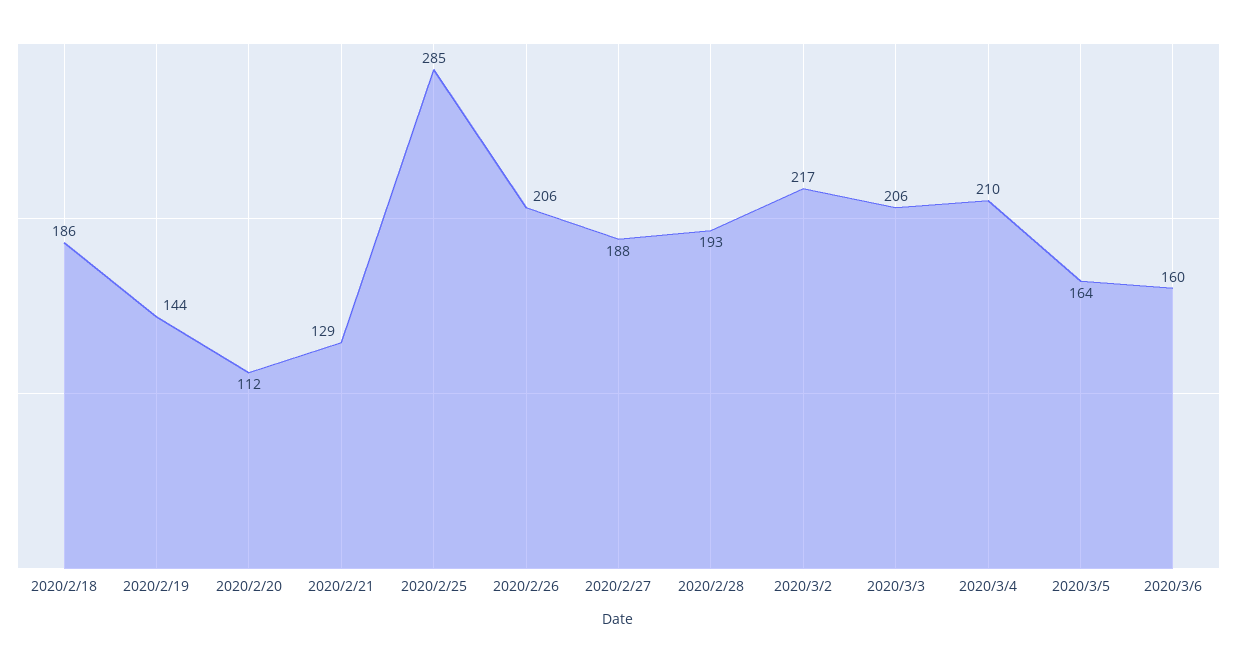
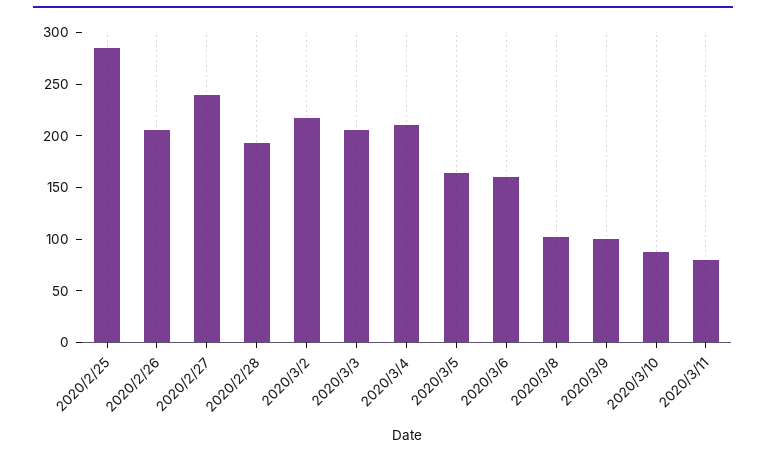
2020/2/18: 186 -> none
2020/2/19: 144 -> none
2020/2/20: 112 -> none
2020/2/21: 129 -> none
2020/2/27: 188 -> 240
2020/3/8: none -> 100
2020/3/9: none -> 100
2020/3/10: none -> 90
2020/3/11: none -> 80

